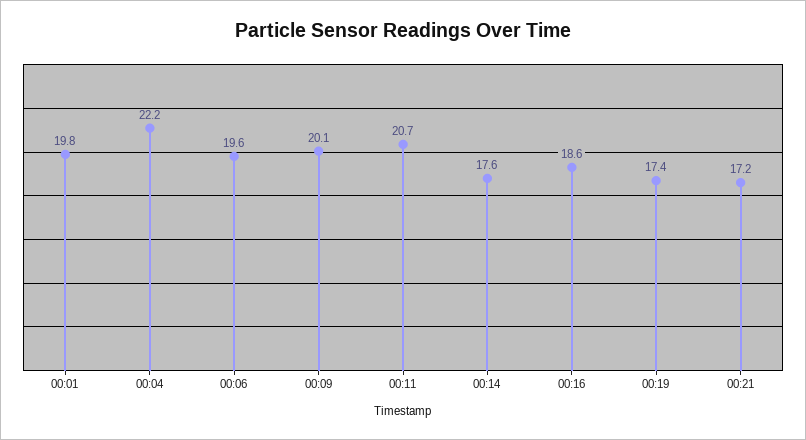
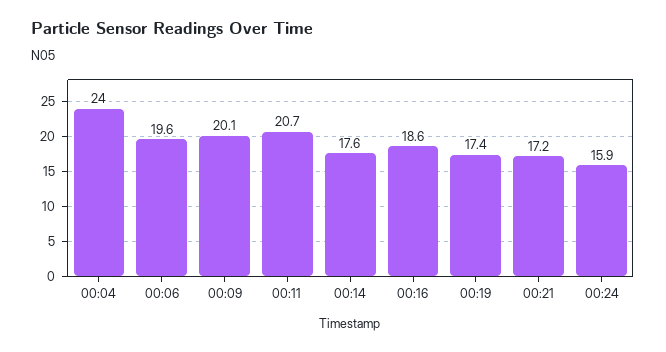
00:01: 19.8 -> none
00:04: 22.2 -> 24
00:24: none -> 15.9

